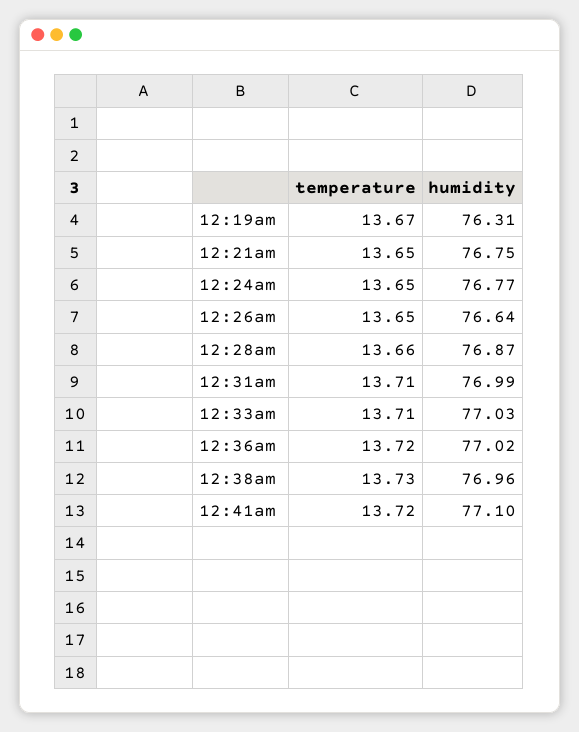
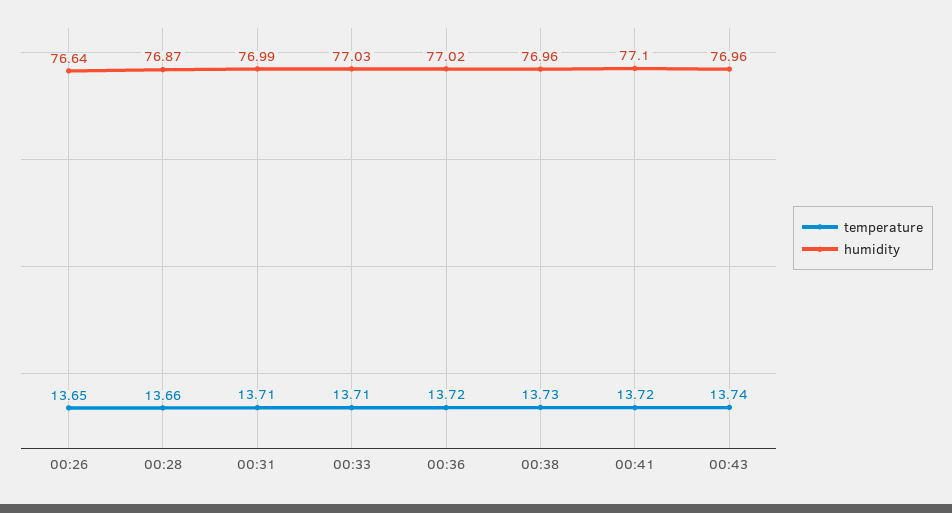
temperature, 12:19am: 13.67 -> none
humidity, 12:19am: 76.31 -> none
temperature, 12:21am: 13.65 -> none
humidity, 12:21am: 76.75 -> none
temperature, 12:24am: 13.65 -> none
humidity, 12:24am: 76.77 -> none
temperature, 00:43: none -> 13.74
humidity, 00:43: none -> 76.96

